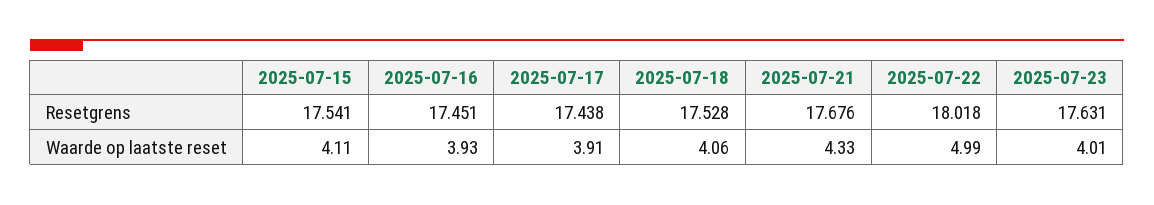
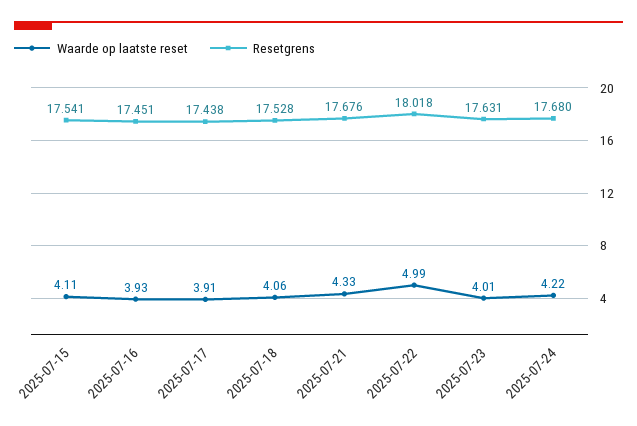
Waarde op laatste reset, 2025-07-24: none -> 4.22
Resetgrens, 2025-07-24: none -> 17.68

